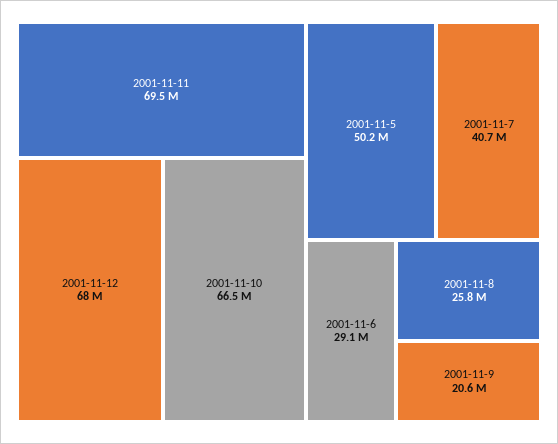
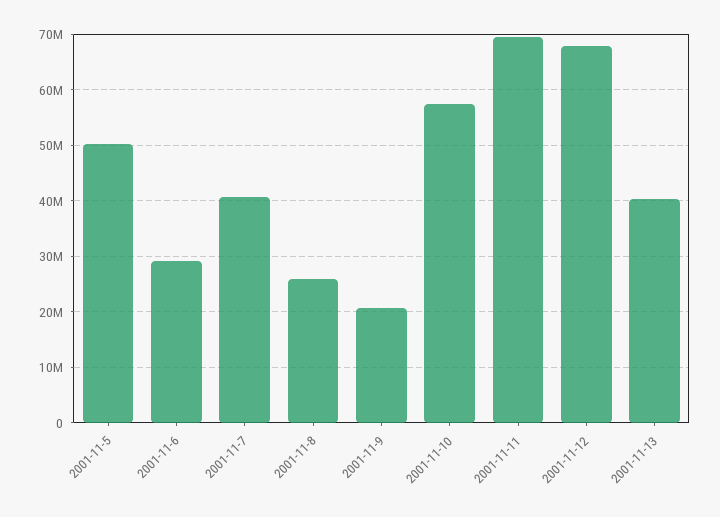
2001-11-10: 66500000 -> 58000000
2001-11-13: none -> 40000000

